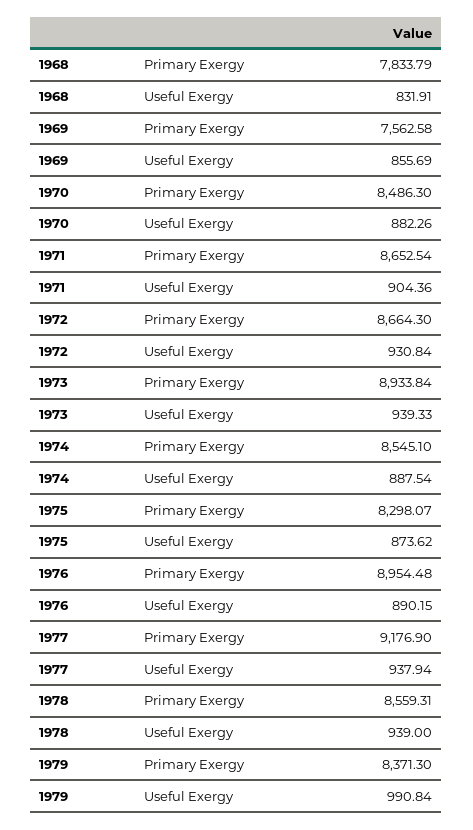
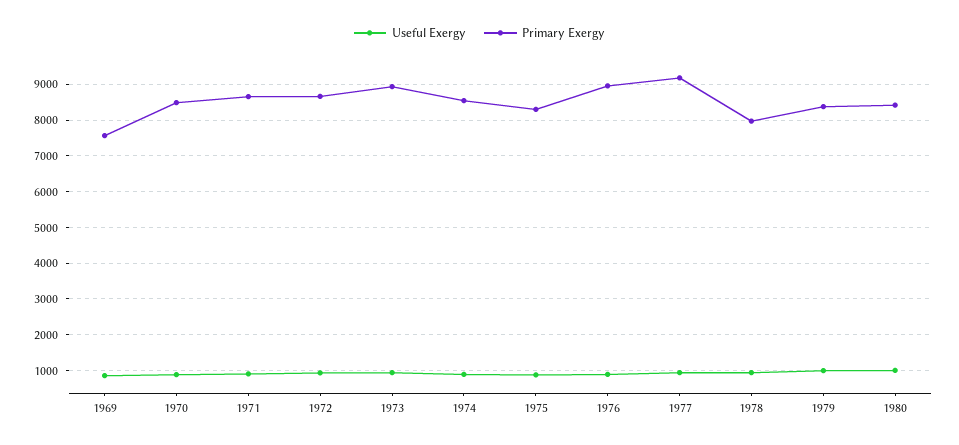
Primary Exergy, 1968: 7833.79 -> none
Useful Exergy, 1968: 831.91 -> none
Primary Exergy, 1978: 8559.31 -> 8000
Useful Exergy, 1980: none -> 1000
Primary Exergy, 1980: none -> 8400

